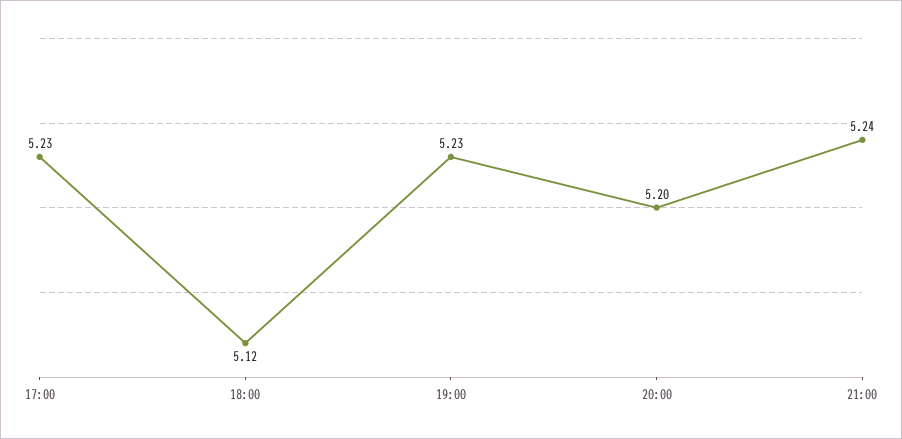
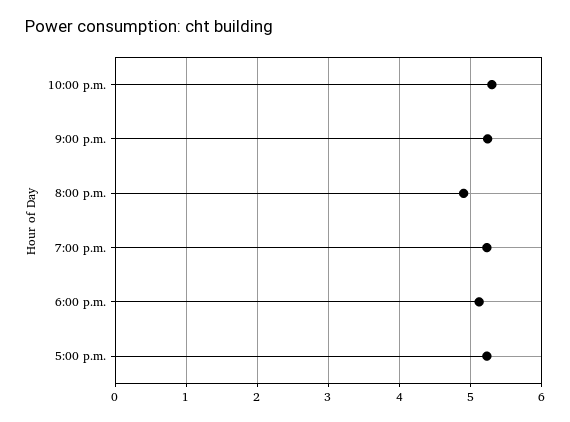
20:00: 5.2 -> 4.9
10:00 p.m.: none -> 5.3

